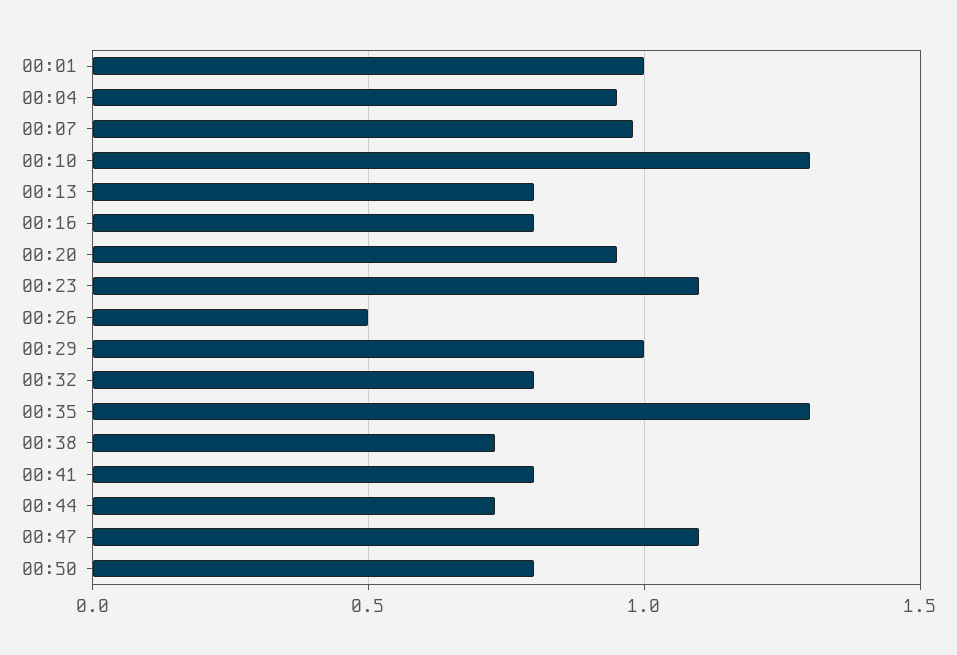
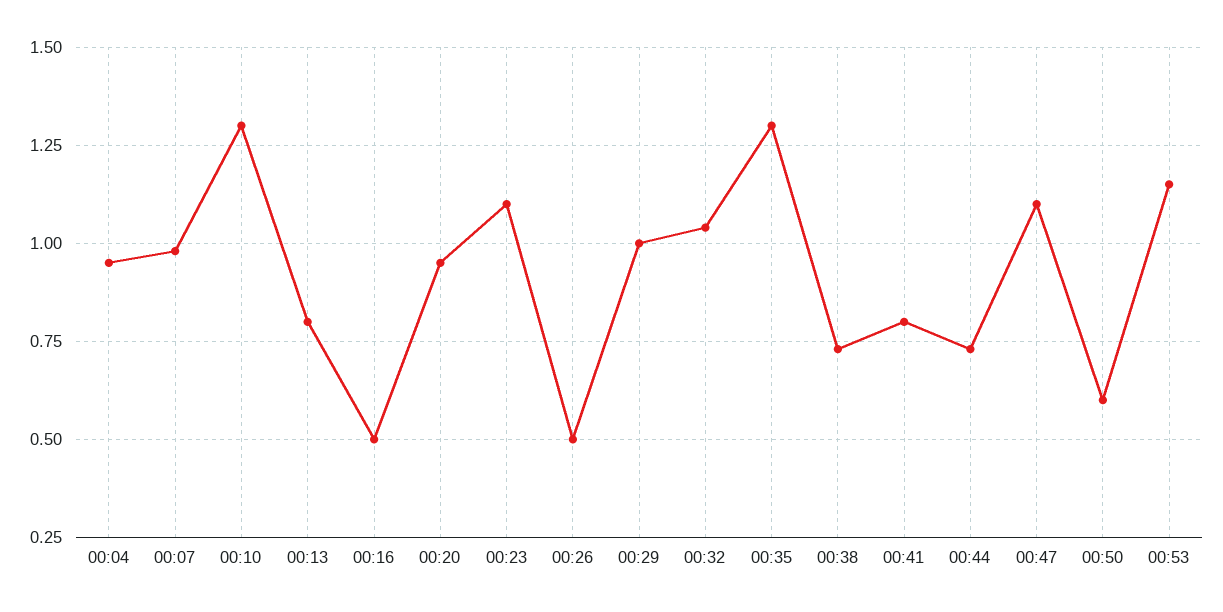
00:01: 1 -> none
00:16: 0.8 -> 0.5
00:32: 0.8 -> 1.05
00:50: 0.8 -> 0.6
00:53: none -> 1.15

